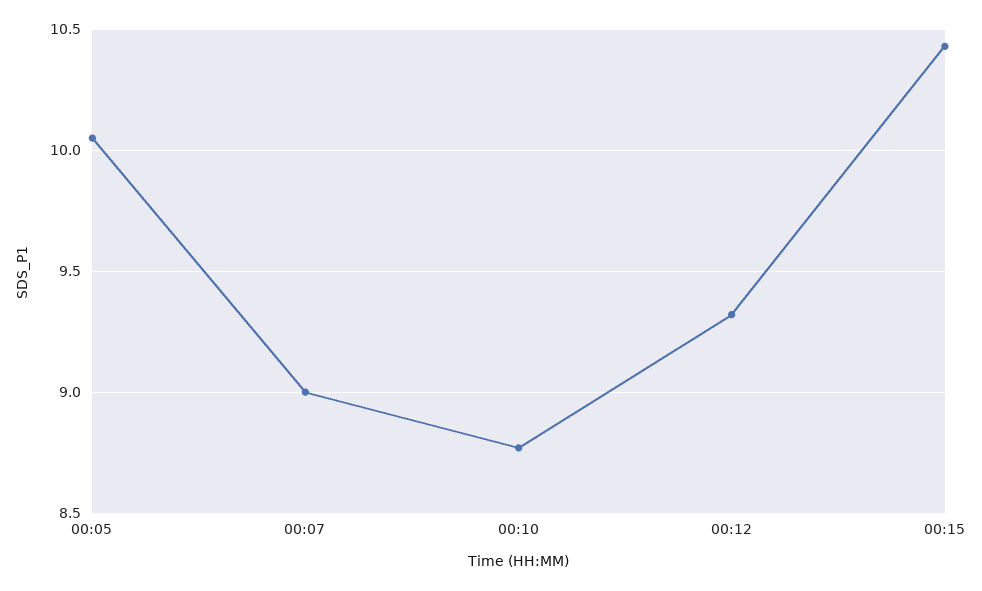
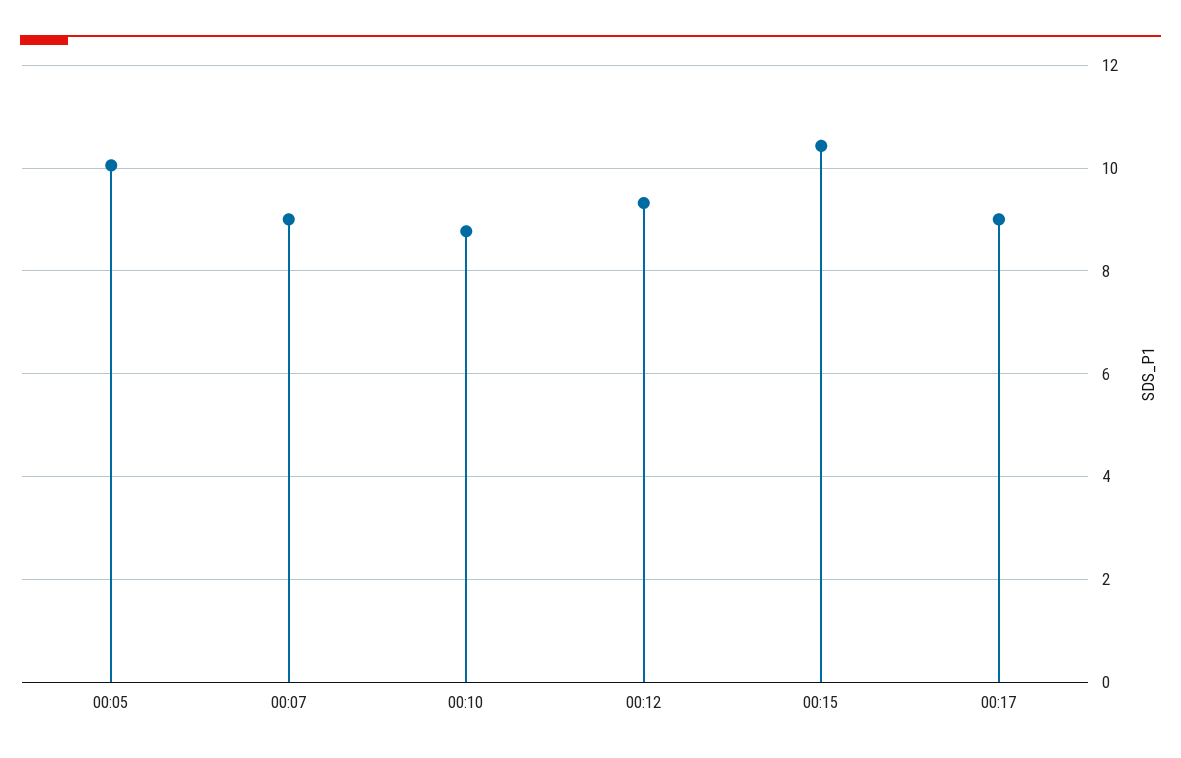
00:17: none -> 9

